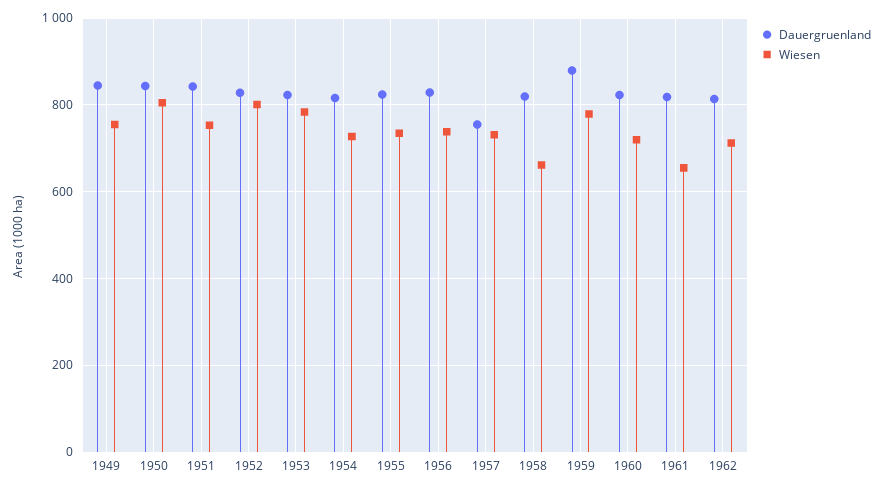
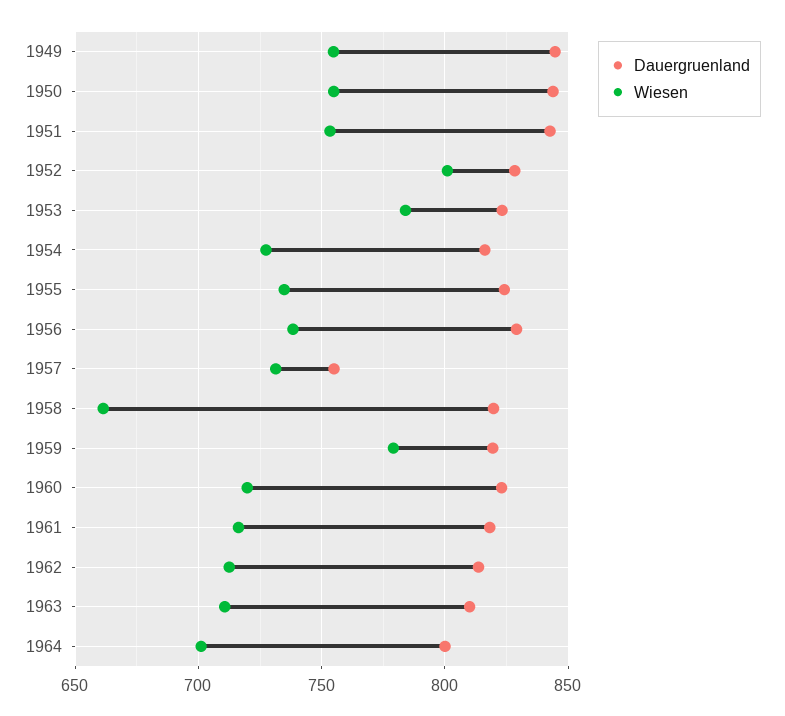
Wiesen, 1950: 800 -> 755
Dauergruenland, 1959: 880 -> 820
Wiesen, 1961: 660 -> 715
Dauergruenland, 1963: none -> 810
Wiesen, 1963: none -> 710
Dauergruenland, 1964: none -> 800
Wiesen, 1964: none -> 700

